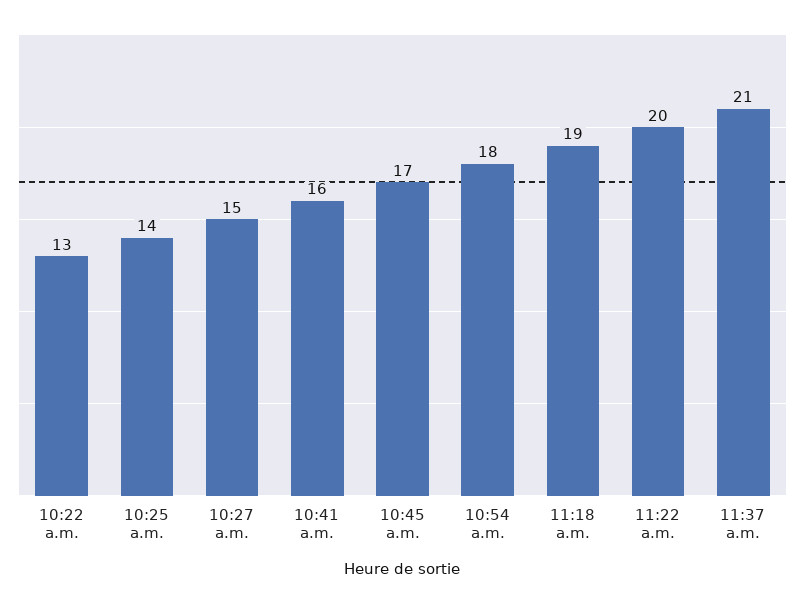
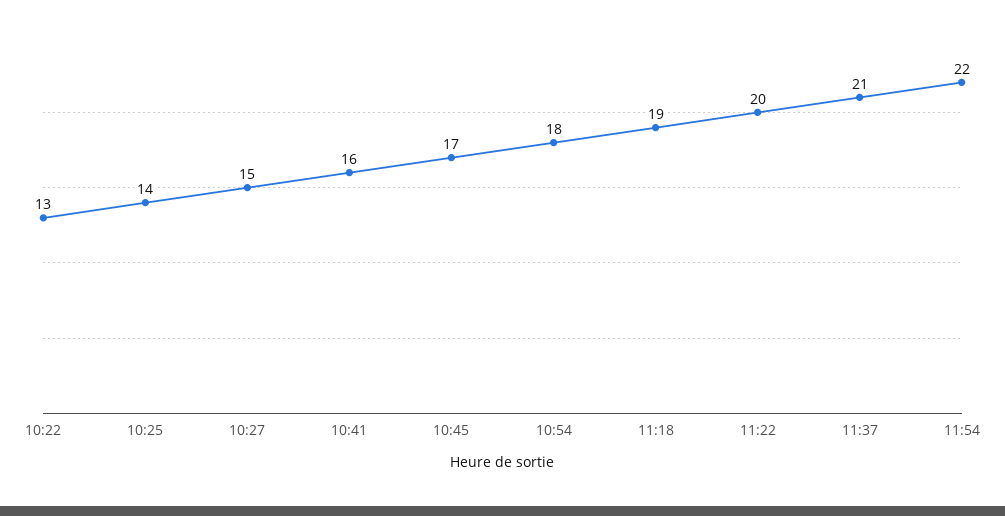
11:54: none -> 22

